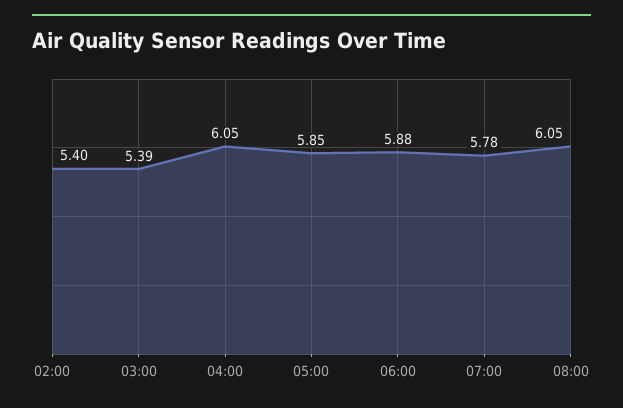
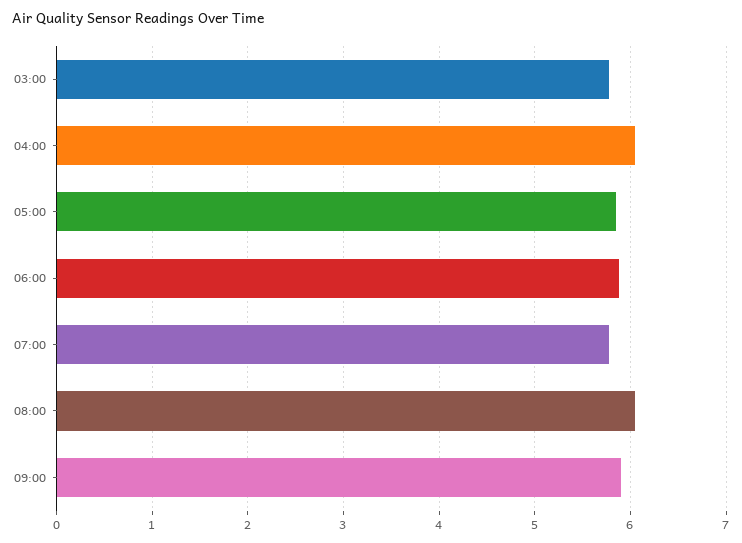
02:00: 5.4 -> none
03:00: 5.39 -> 5.8
09:00: none -> 5.9

